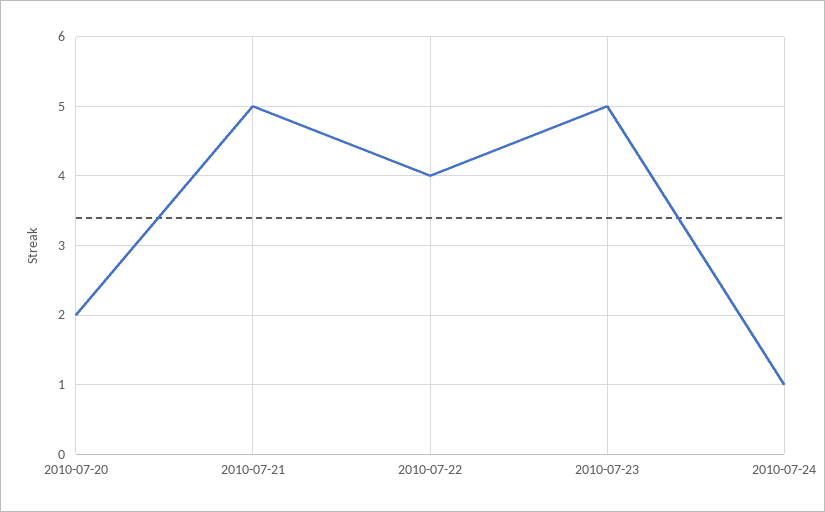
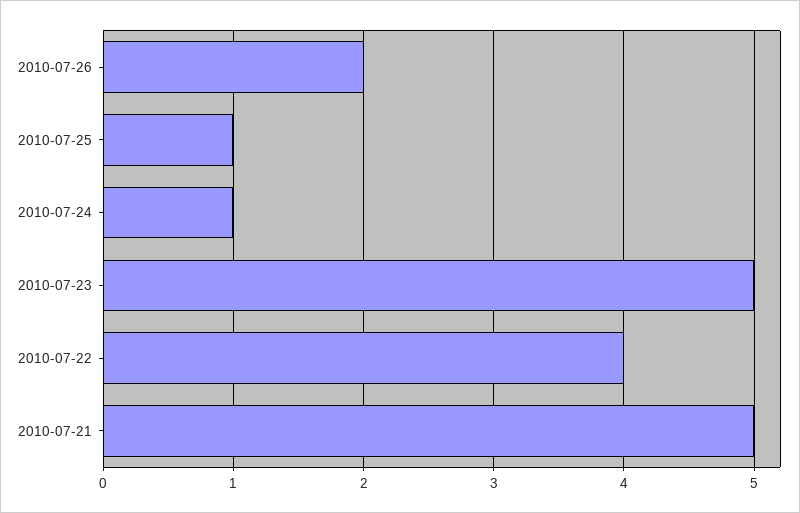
2010-07-20: 2 -> none
2010-07-26: none -> 2
2010-07-25: none -> 1

